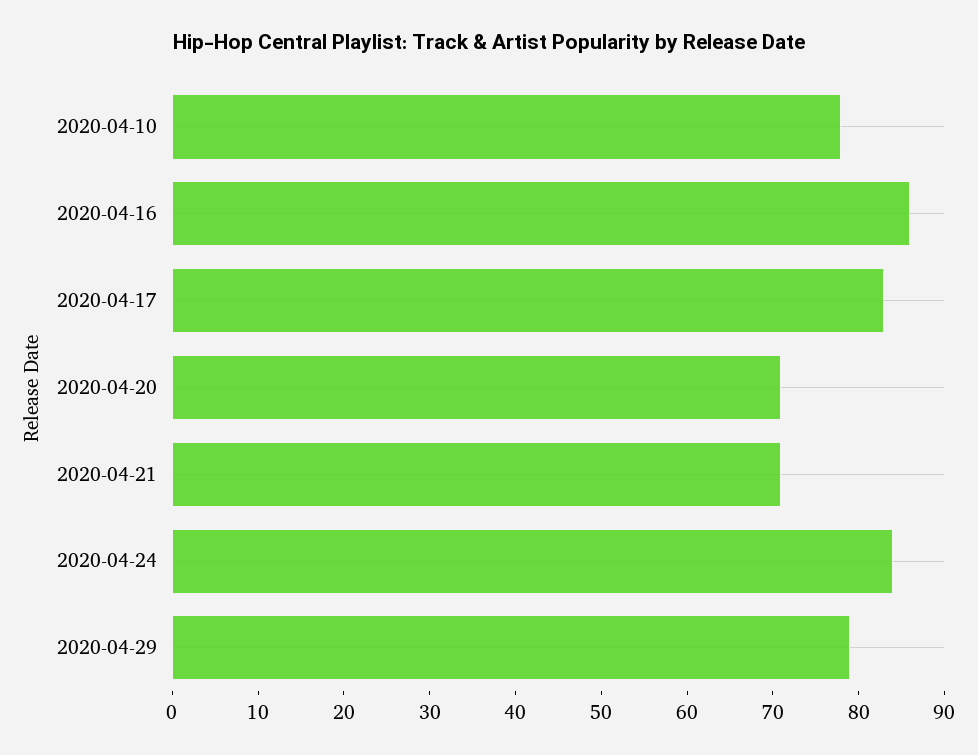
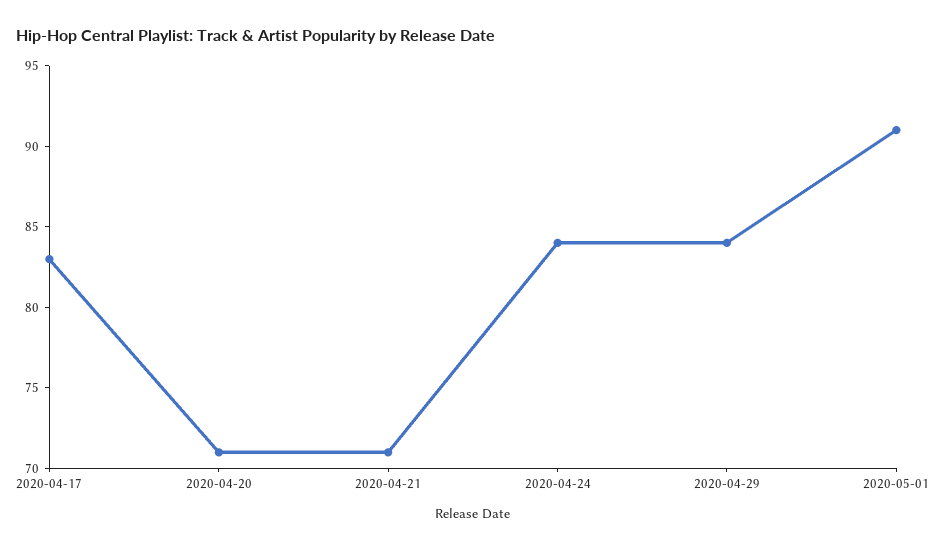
2020-04-10: 78 -> none
2020-04-16: 86 -> none
2020-04-29: 79 -> 84
2020-05-01: none -> 91

